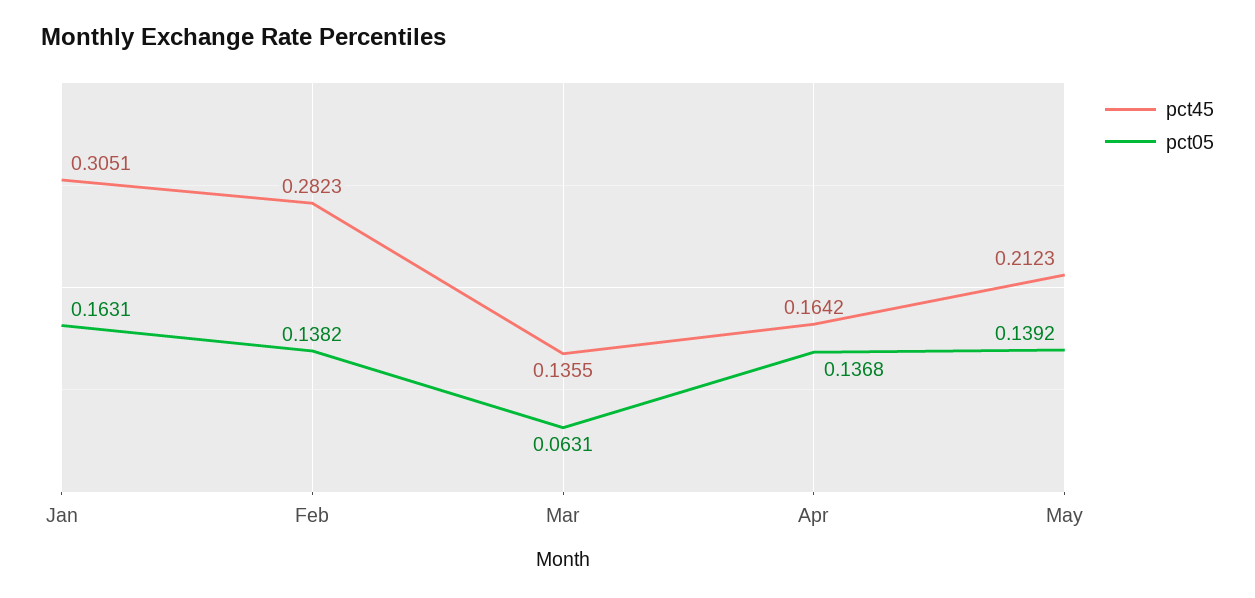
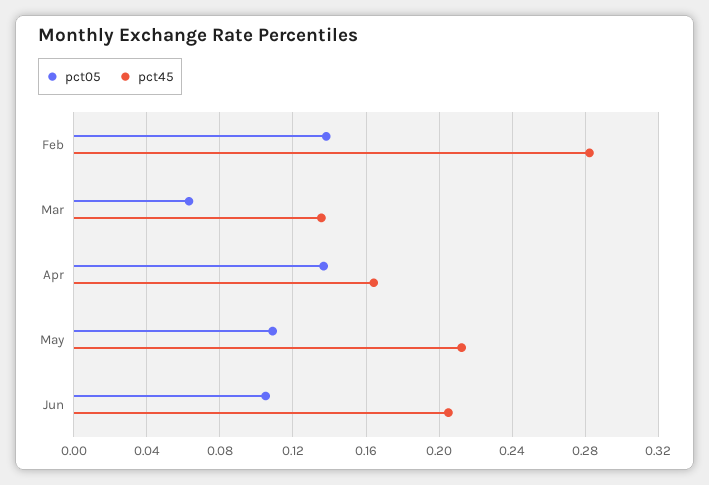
pct45, Jan: 0.3051 -> none
pct05, Jan: 0.1631 -> none
pct05, May: 0.1392 -> 0.11
pct05, Jun: none -> 0.105
pct45, Jun: none -> 0.205

